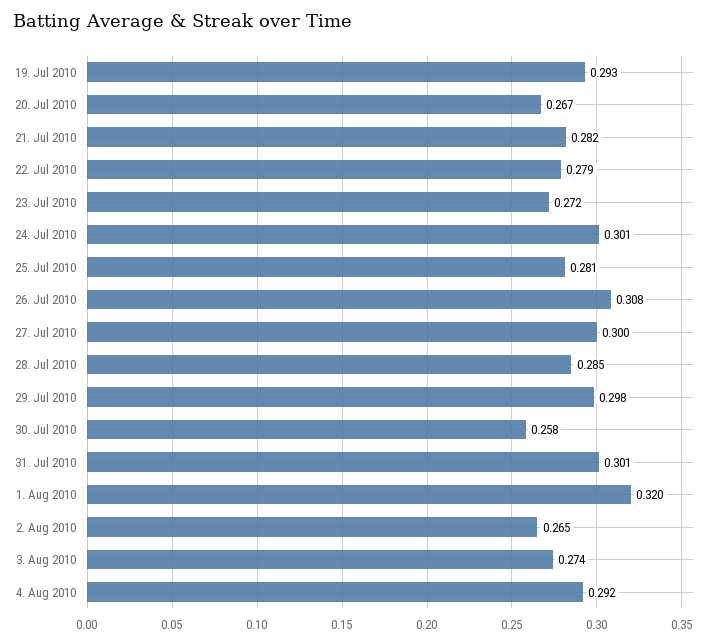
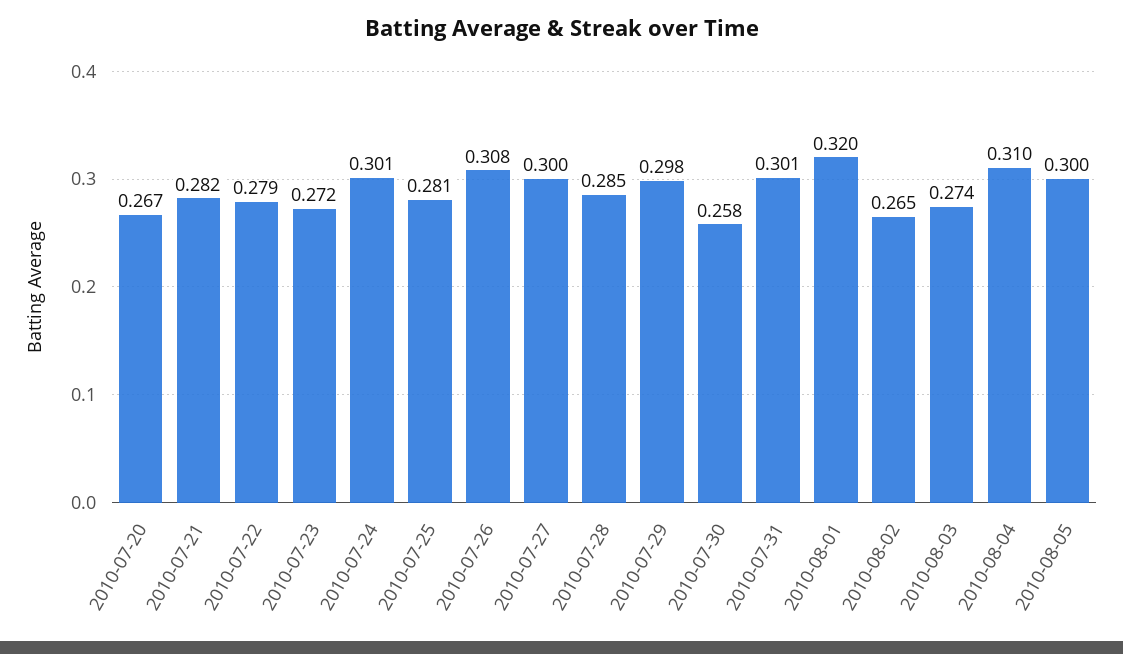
19. Jul 2010: 0.293 -> none
4. Aug 2010: 0.292 -> 0.31
2010-08-05: none -> 0.3

